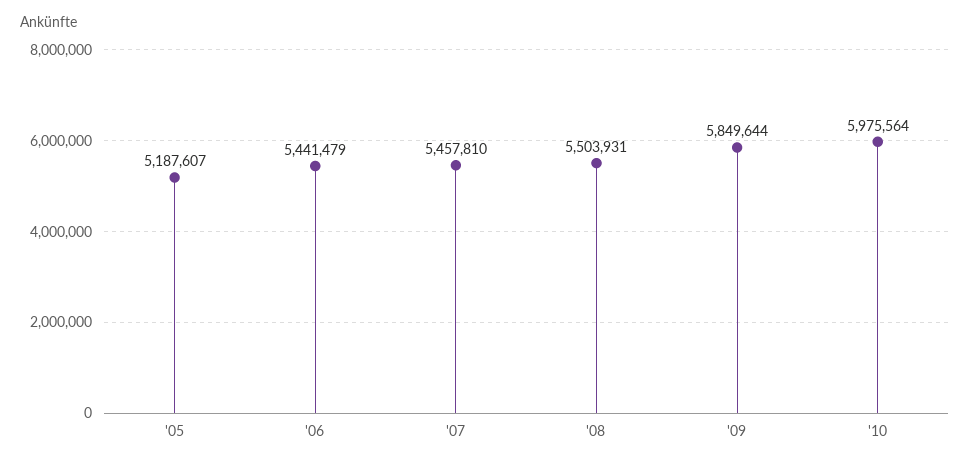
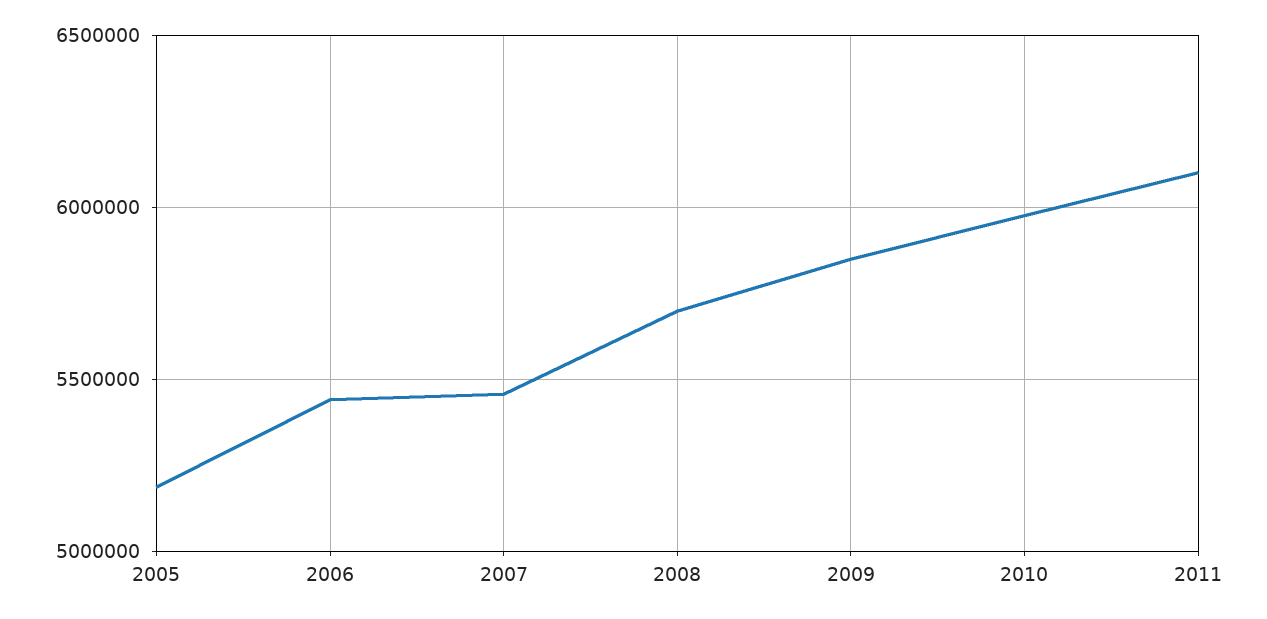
'08: 5503931 -> 5700000
2011: none -> 6100000

